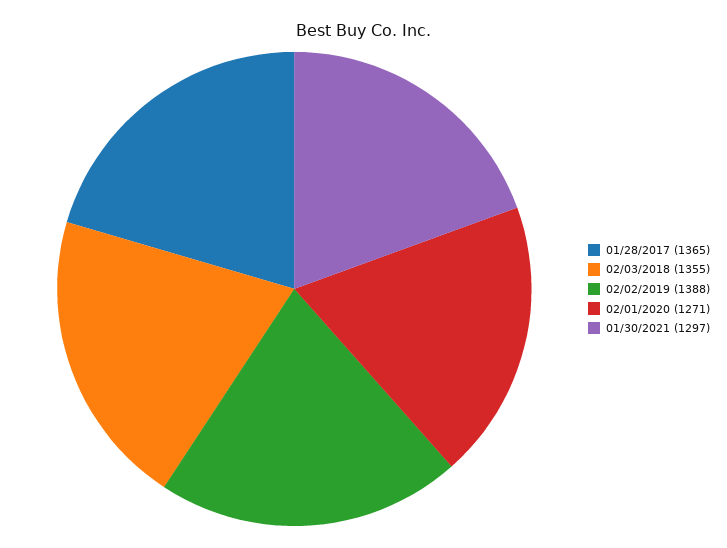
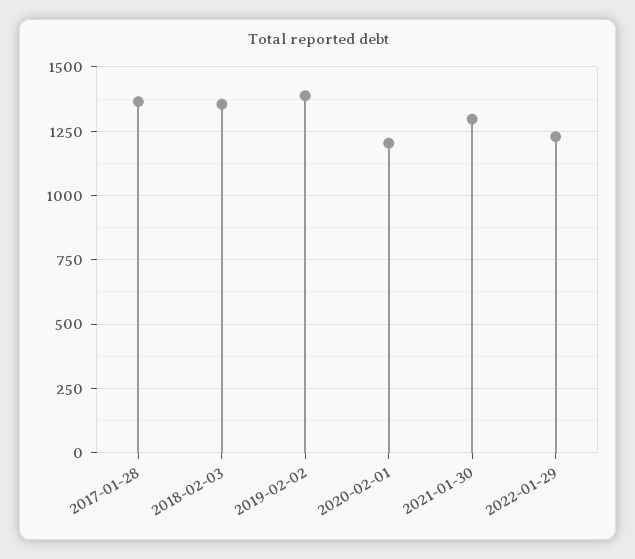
02/01/2020: 1271 -> 1200
2022-01-29: none -> 1225

